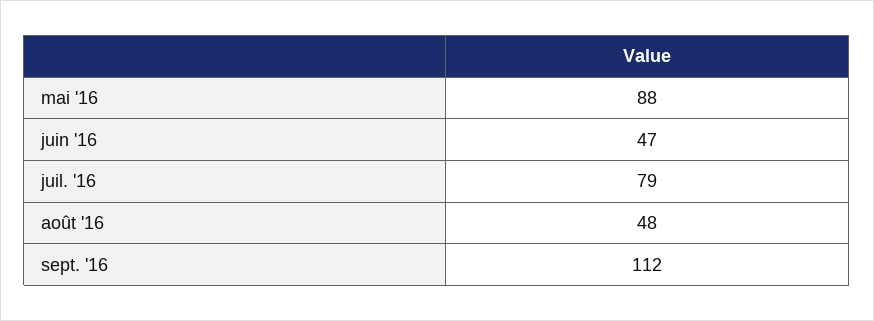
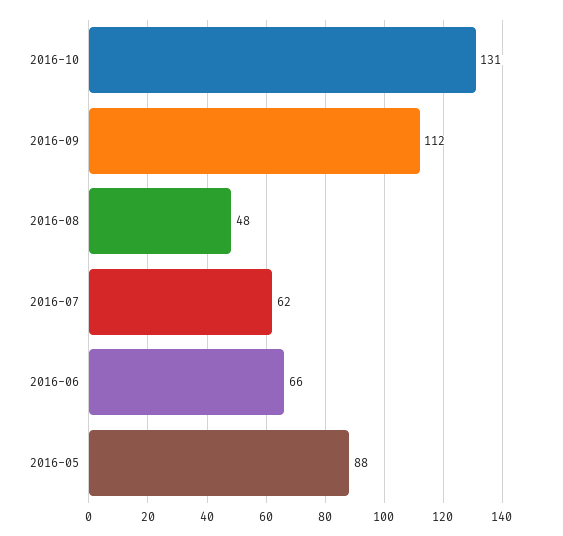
juin '16: 47 -> 66
juil. '16: 79 -> 62
2016-10: none -> 131

